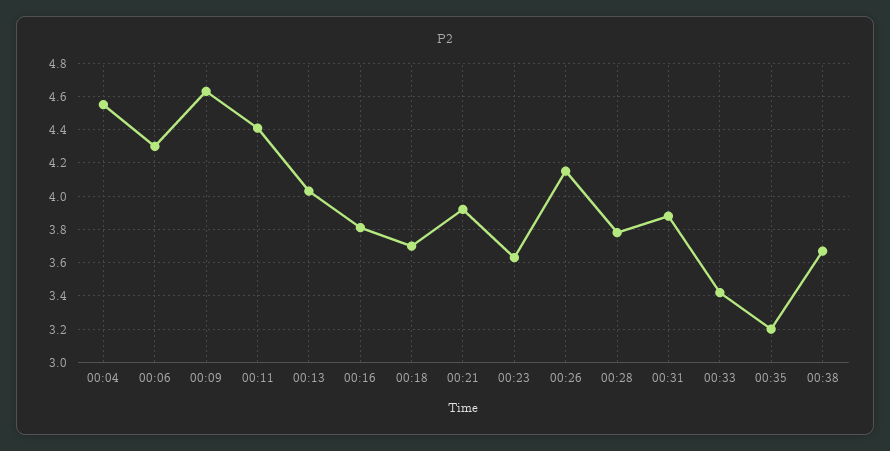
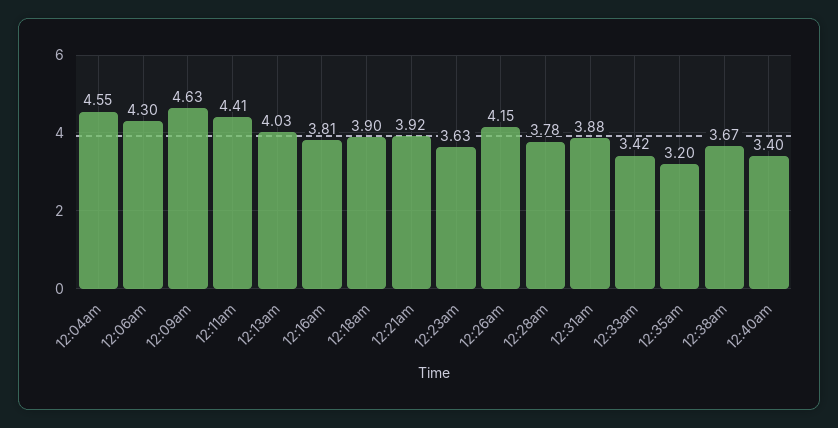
00:18: 3.7 -> 3.9
12:40am: none -> 3.4

